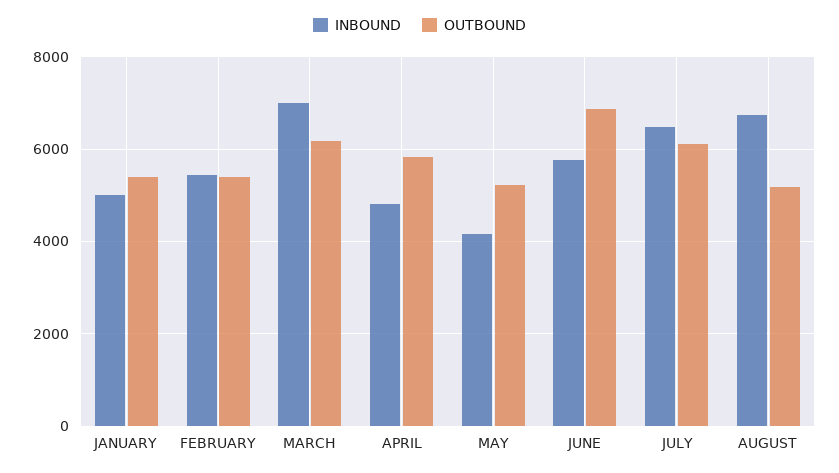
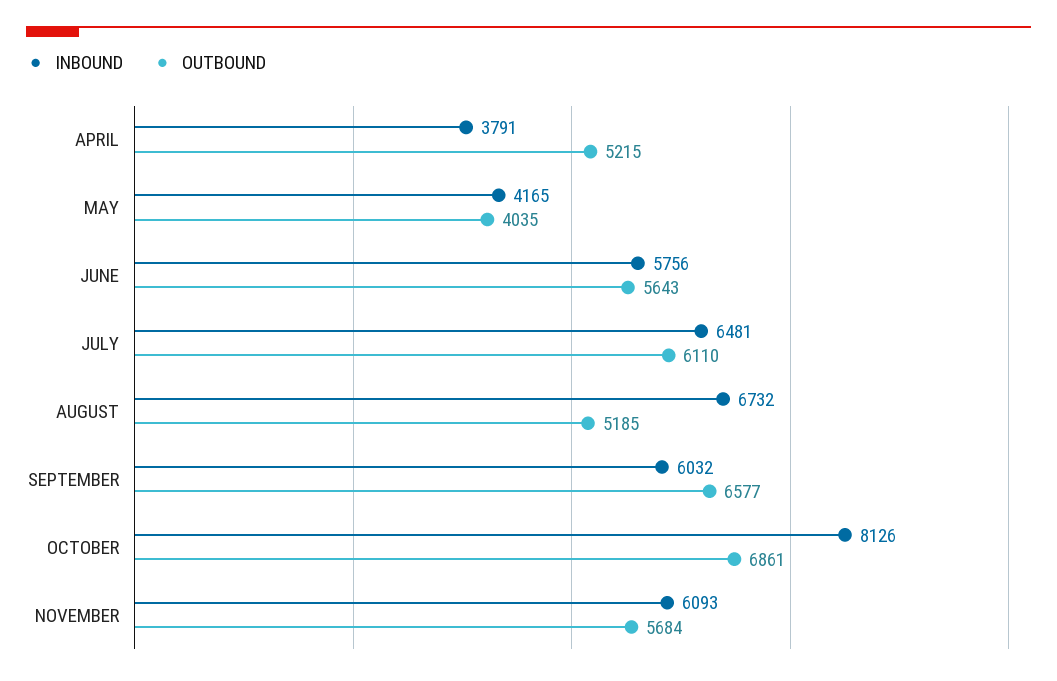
INBOUND, JANUARY: 5000 -> none
OUTBOUND, JANUARY: 5400 -> none
INBOUND, FEBRUARY: 5400 -> none
OUTBOUND, FEBRUARY: 5400 -> none
INBOUND, MARCH: 7000 -> none
OUTBOUND, MARCH: 6200 -> none
INBOUND, APRIL: 4800 -> 3791
OUTBOUND, APRIL: 5800 -> 5215
OUTBOUND, MAY: 5200 -> 4035
OUTBOUND, JUNE: 6800 -> 5643
INBOUND, SEPTEMBER: none -> 6032
OUTBOUND, SEPTEMBER: none -> 6577
INBOUND, OCTOBER: none -> 8126
OUTBOUND, OCTOBER: none -> 6861
INBOUND, NOVEMBER: none -> 6093
OUTBOUND, NOVEMBER: none -> 5684

